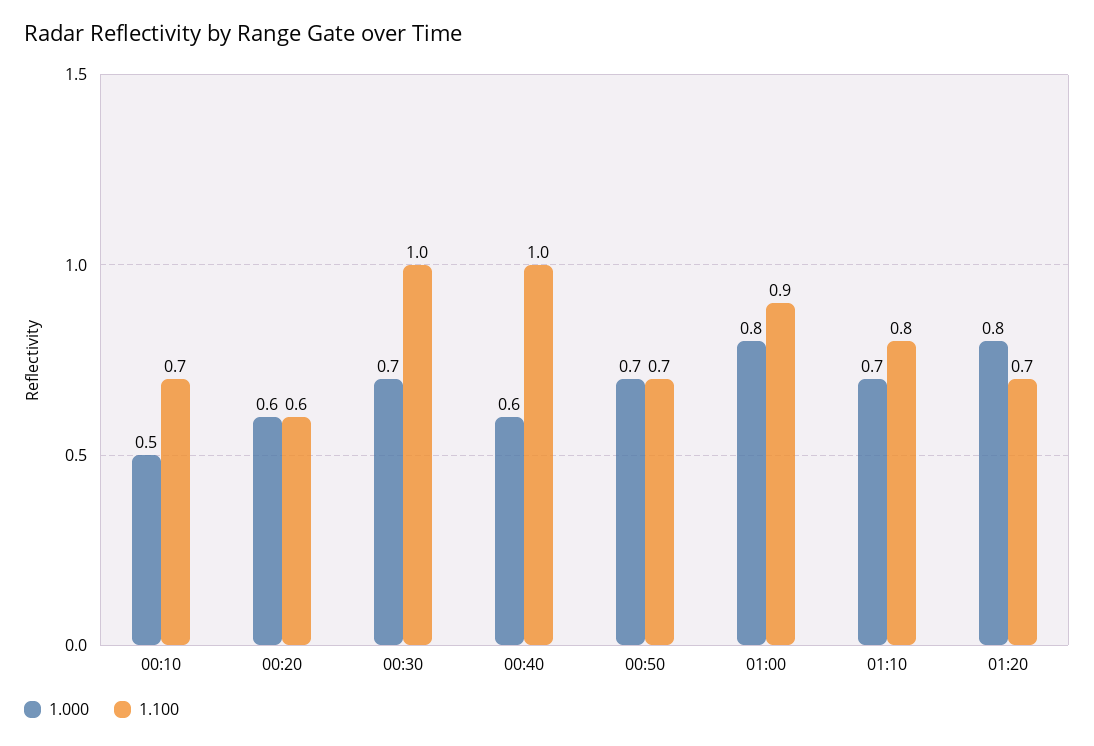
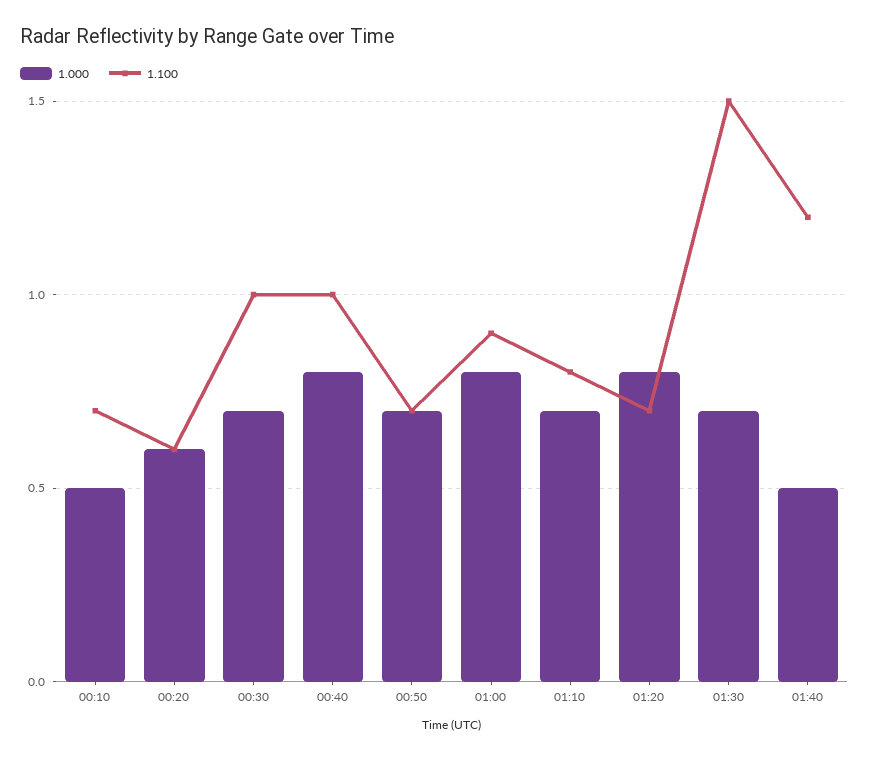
1.000, 00:40: 0.6 -> 0.8
1.000, 01:30: none -> 0.7
1.100, 01:30: none -> 1.5
1.000, 01:40: none -> 0.5
1.100, 01:40: none -> 1.2

